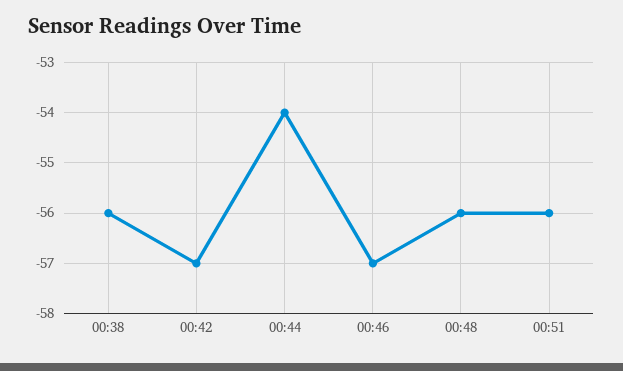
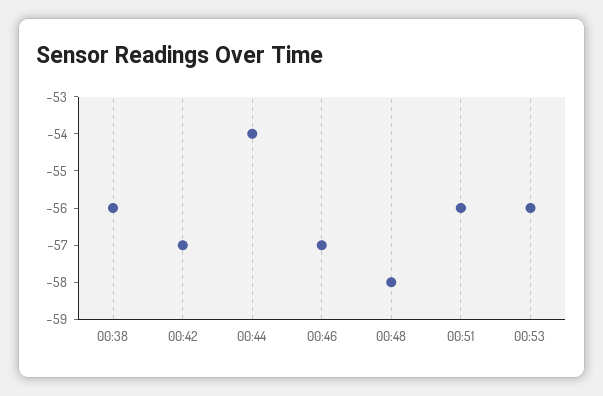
00:48: -56 -> -58
00:53: none -> -56

